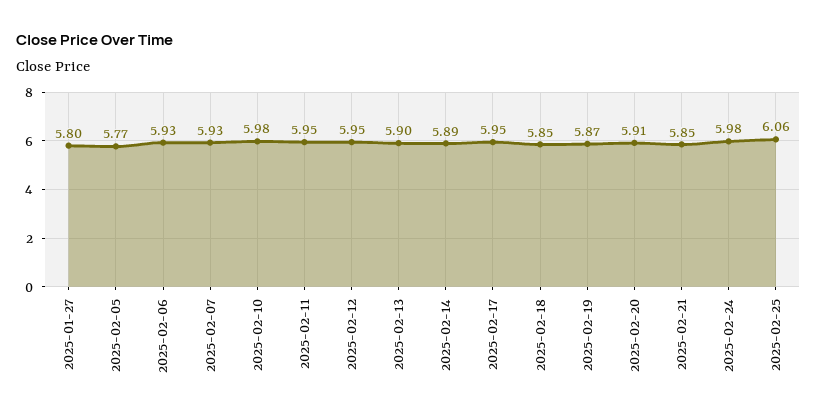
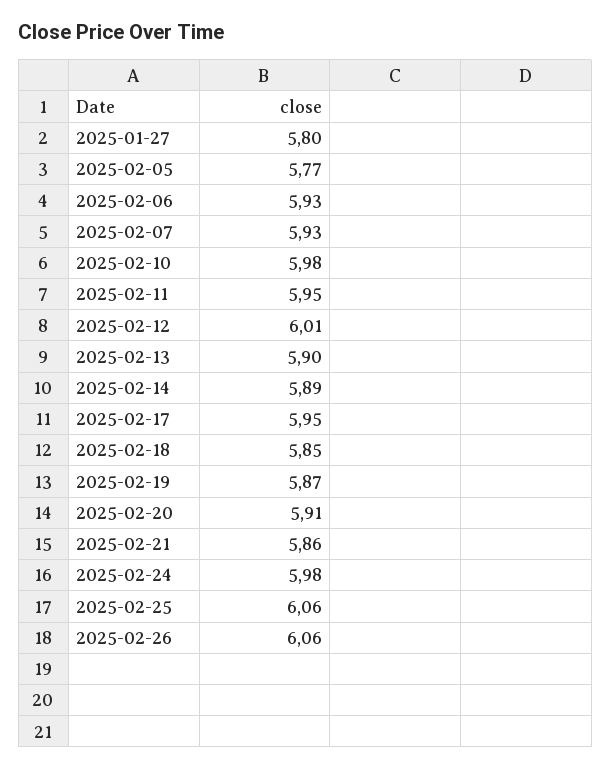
2025-02-12: 5.95 -> 6.01
2025-02-21: 5.85 -> 5.86
2025-02-26: none -> 6.06

